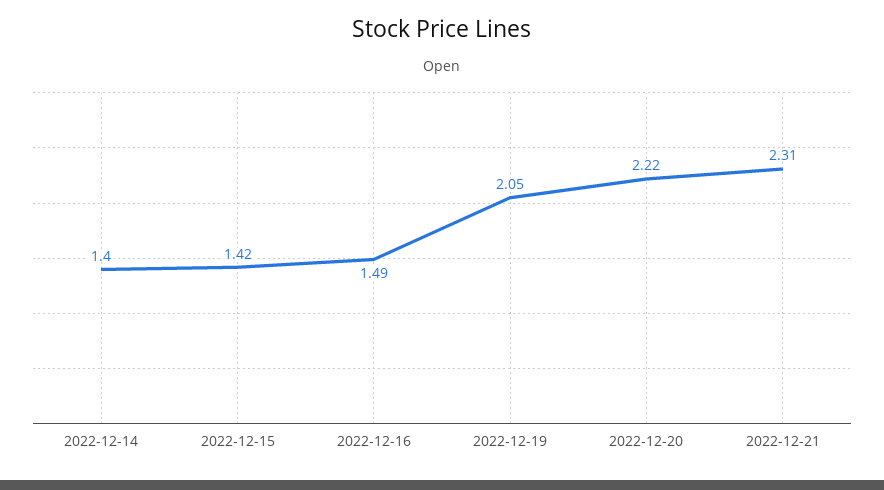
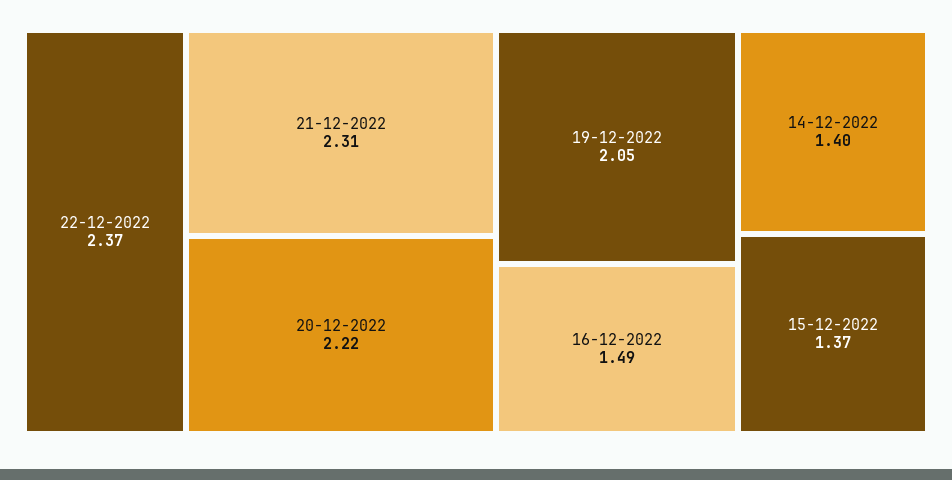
2022-12-15: 1.42 -> 1.37
22-12-2022: none -> 2.37

